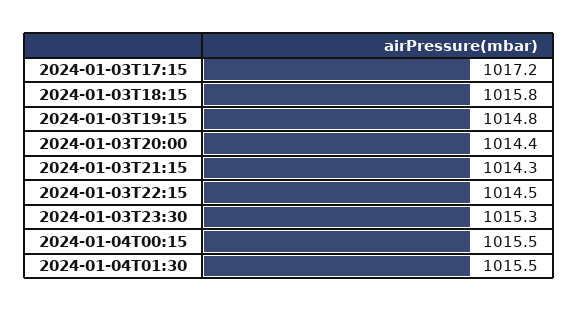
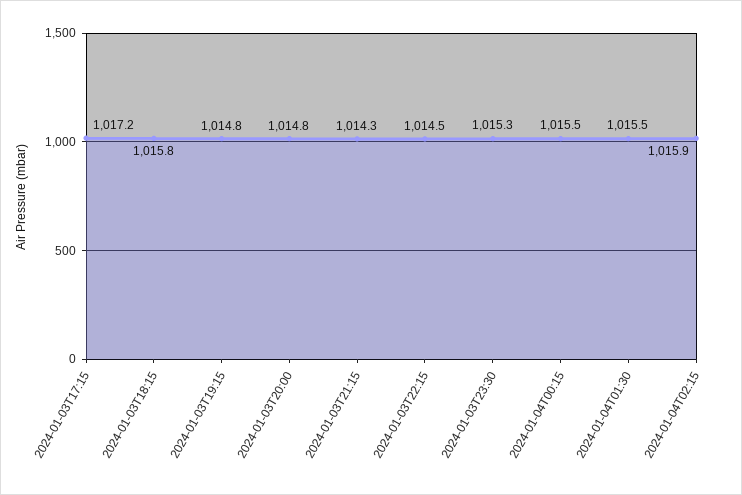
2024-01-03T20:00: 1014.4 -> 1014.8
2024-01-04T02:15: none -> 1015.9

